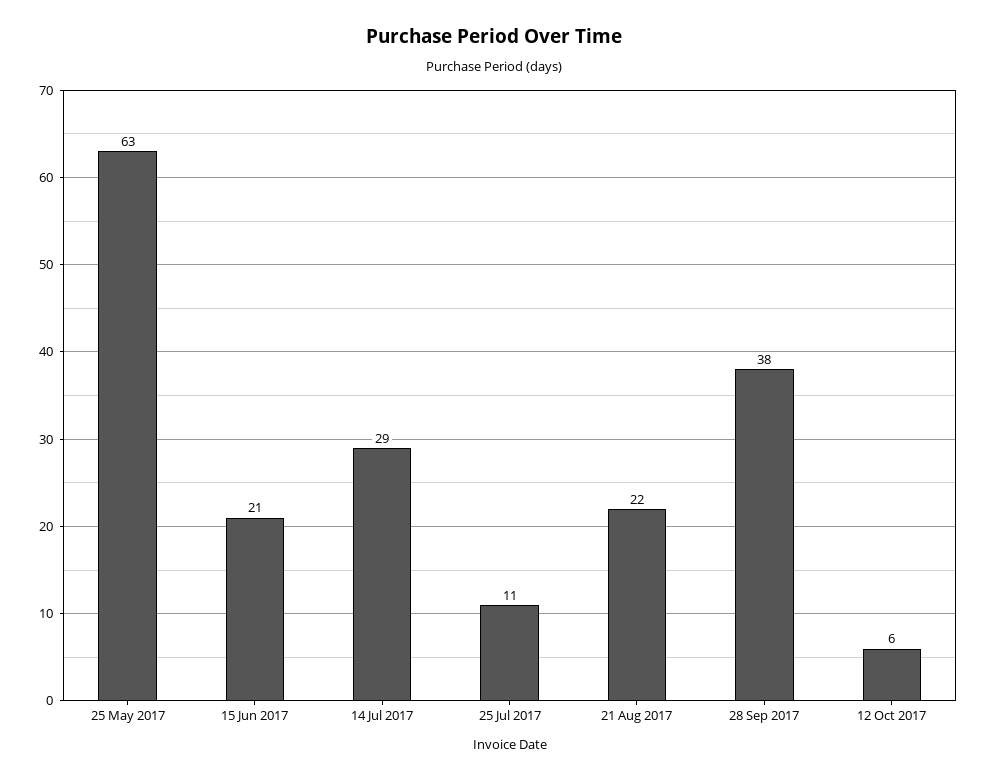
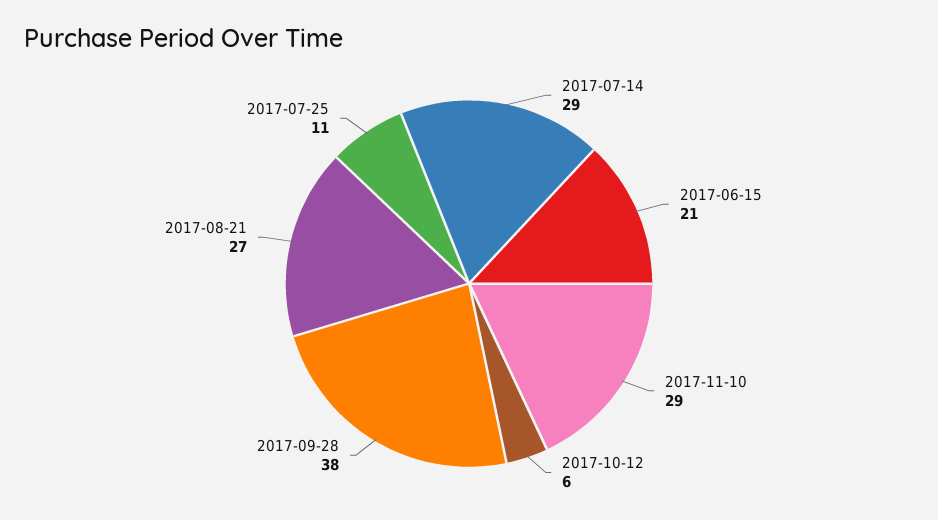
25 May 2017: 63 -> none
21 Aug 2017: 22 -> 27
2017-11-10: none -> 29

